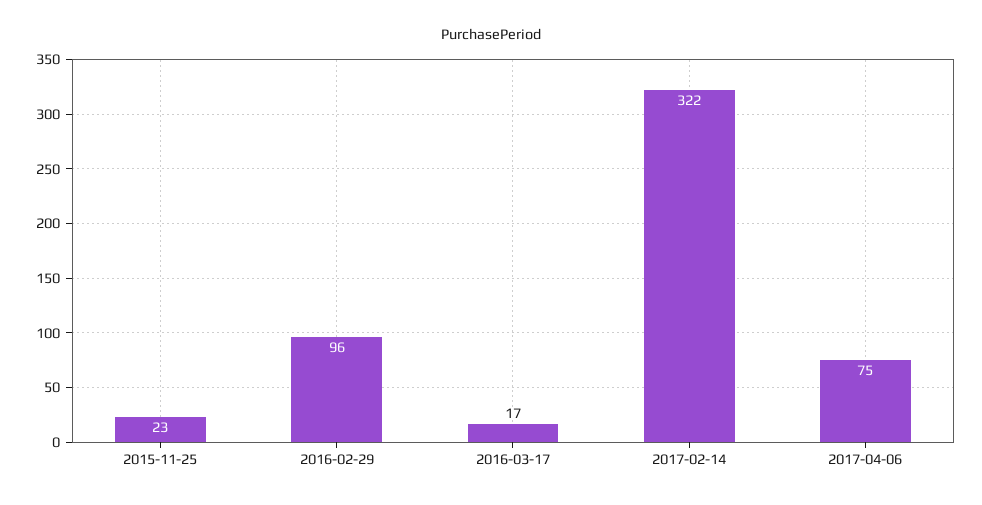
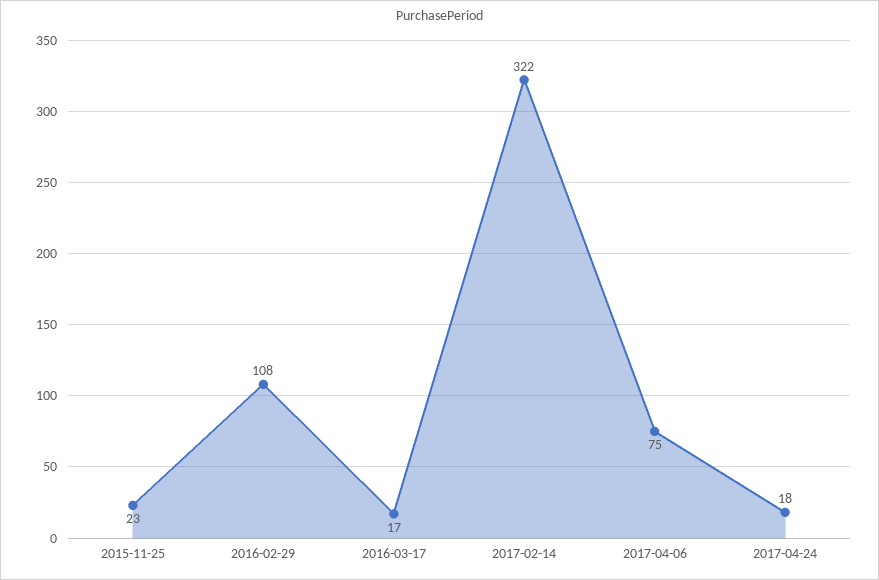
2016-02-29: 96 -> 108
2017-04-24: none -> 18

